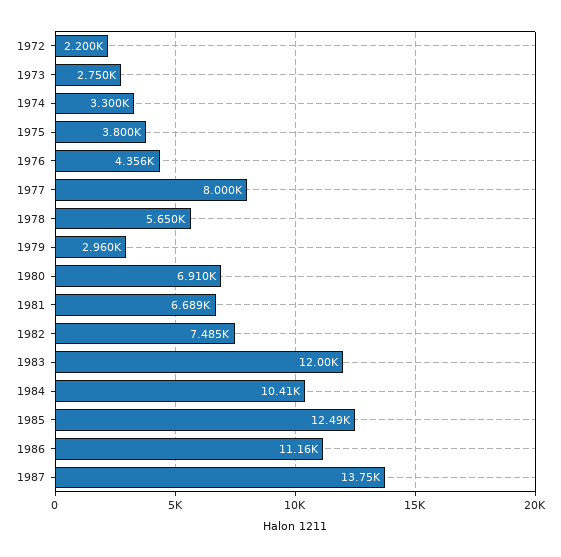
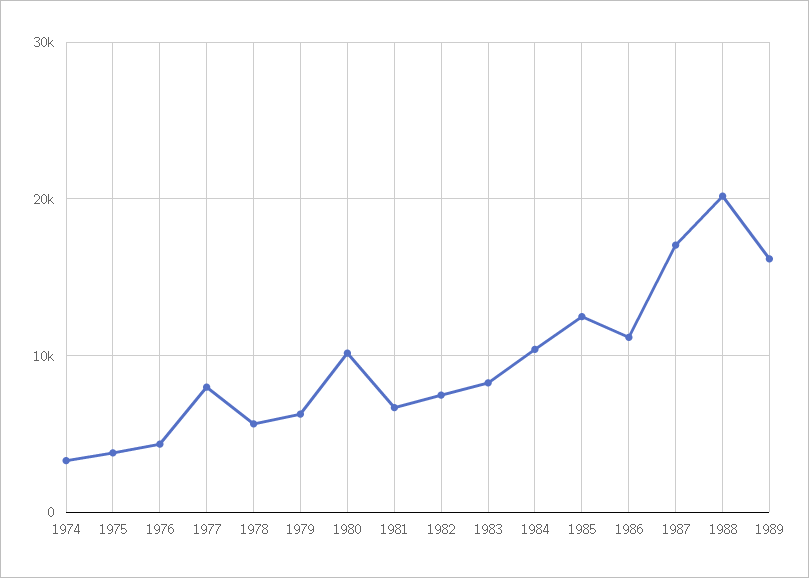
1972: 2200 -> none
1973: 2750 -> none
1979: 2960 -> 6000
1980: 6910 -> 10000
1983: 12000 -> 8000
1987: 13750 -> 17000
1988: none -> 20000
1989: none -> 16000

